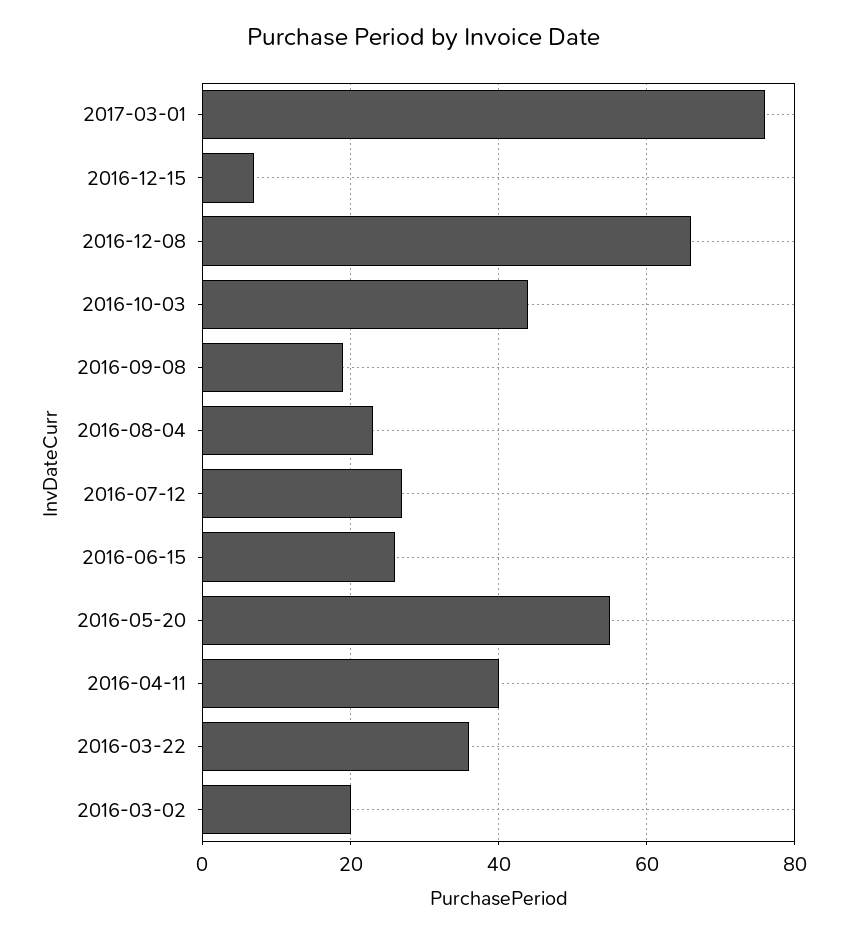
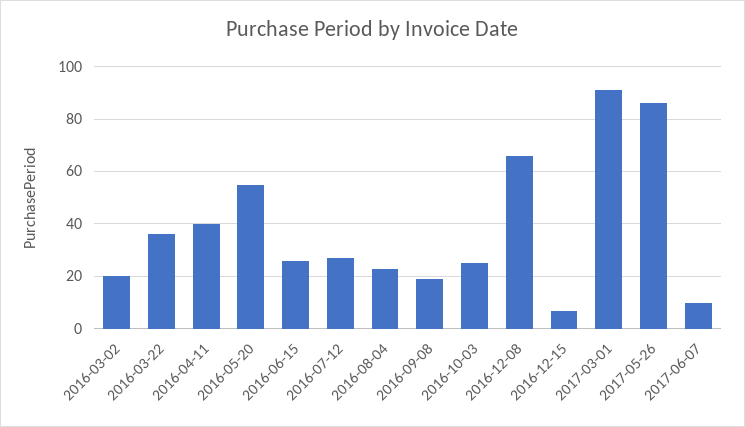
2017-03-01: 75 -> 90
2016-10-03: 45 -> 25
2017-05-26: none -> 85
2017-06-07: none -> 10

